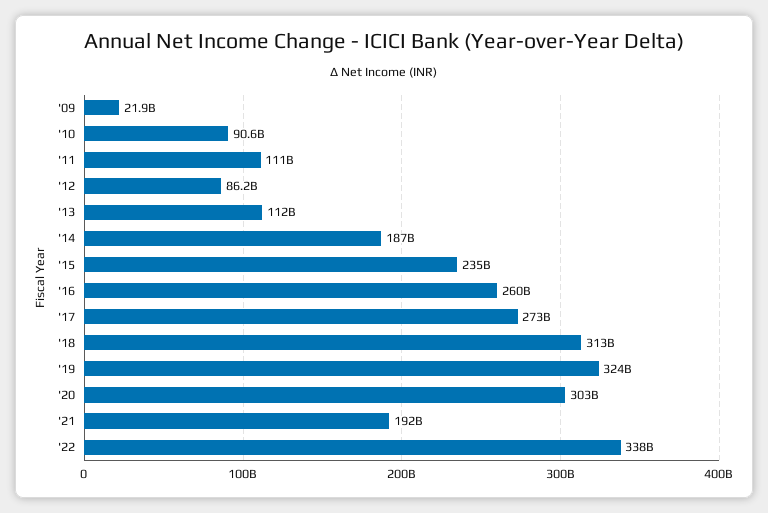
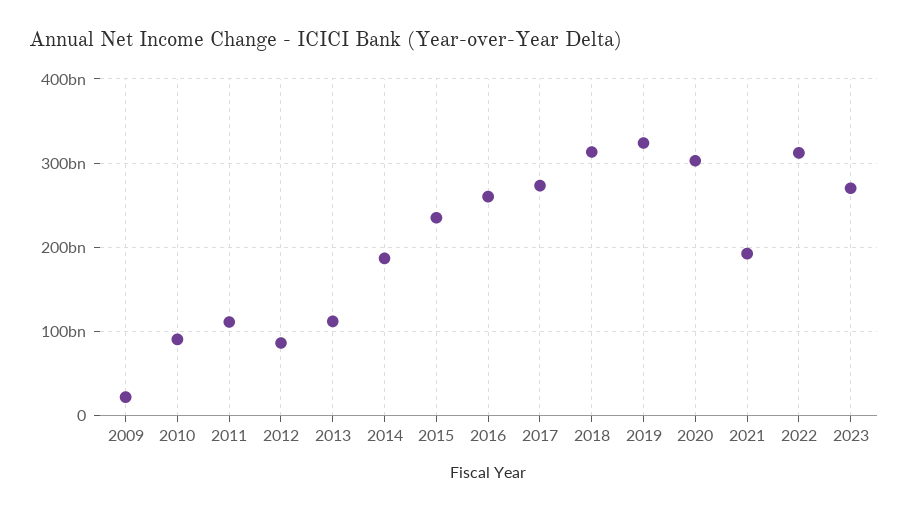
'22: 338000000000 -> 310000000000
2023: none -> 270000000000

